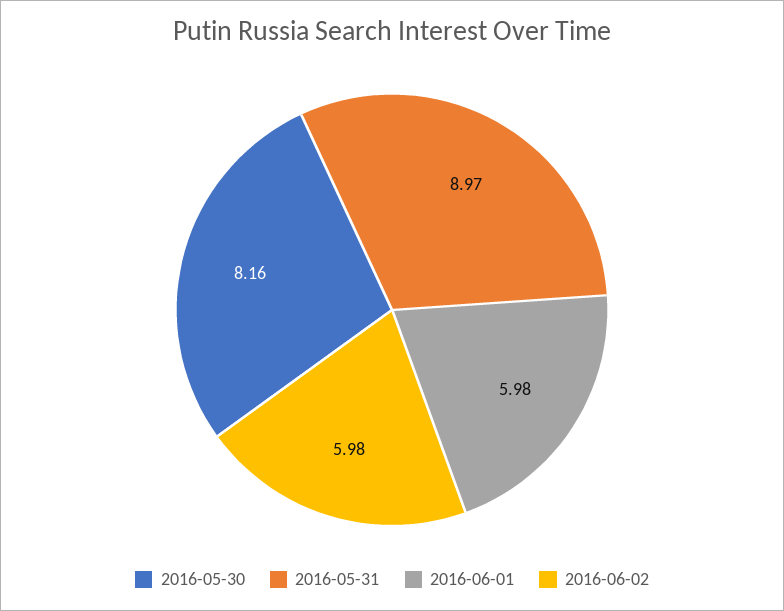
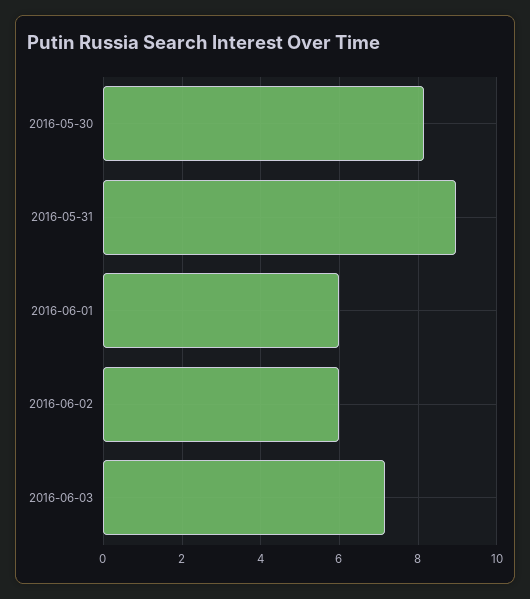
2016-06-03: none -> 7.2

